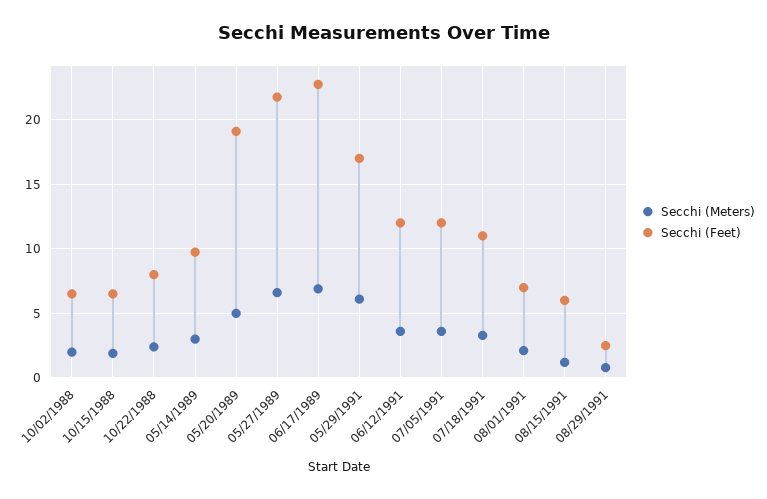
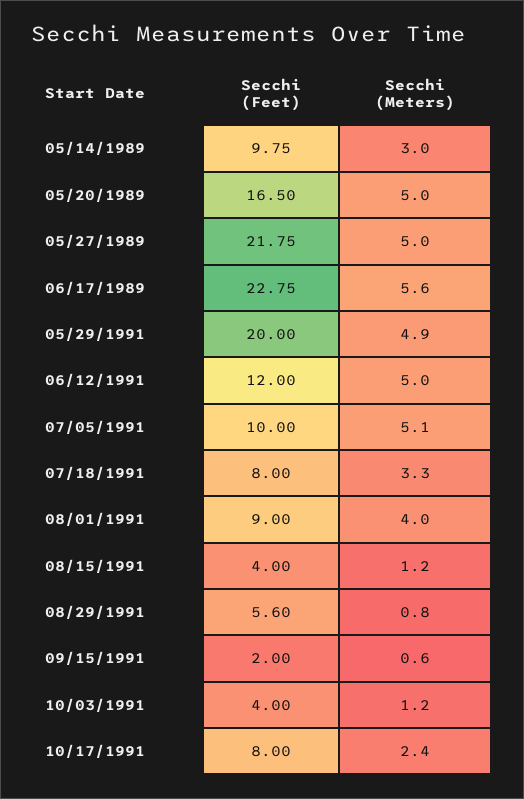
Secchi (Meters), 10/02/1988: 2 -> none
Secchi (Feet), 10/02/1988: 6.5 -> none
Secchi (Meters), 10/15/1988: 2 -> none
Secchi (Feet), 10/15/1988: 6.5 -> none
Secchi (Meters), 10/22/1988: 2.5 -> none
Secchi (Feet), 10/22/1988: 8 -> none
Secchi (Feet), 05/20/1989: 19 -> 16.5
Secchi (Meters), 05/27/1989: 6.5 -> 5
Secchi (Meters), 06/17/1989: 7 -> 5.6
Secchi (Meters), 05/29/1991: 6 -> 4.9
Secchi (Feet), 05/29/1991: 17 -> 20
Secchi (Meters), 06/12/1991: 3.5 -> 5
Secchi (Meters), 07/05/1991: 3.5 -> 5.1
Secchi (Feet), 07/05/1991: 12 -> 10
Secchi (Feet), 07/18/1991: 11 -> 8
Secchi (Meters), 08/01/1991: 2 -> 4
Secchi (Feet), 08/01/1991: 7 -> 9
Secchi (Feet), 08/15/1991: 6 -> 4
Secchi (Feet), 08/29/1991: 2.5 -> 5.6
Secchi (Feet), 09/15/1991: none -> 2
Secchi (Meters), 09/15/1991: none -> 0.6
Secchi (Feet), 10/03/1991: none -> 4
Secchi (Meters), 10/03/1991: none -> 1.2
Secchi (Feet), 10/17/1991: none -> 8
Secchi (Meters), 10/17/1991: none -> 2.4

